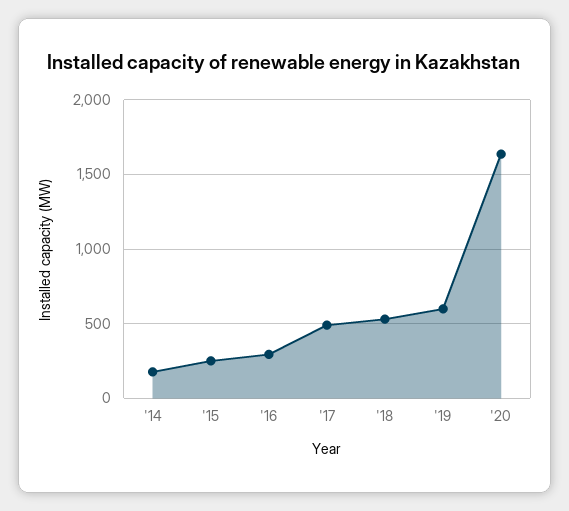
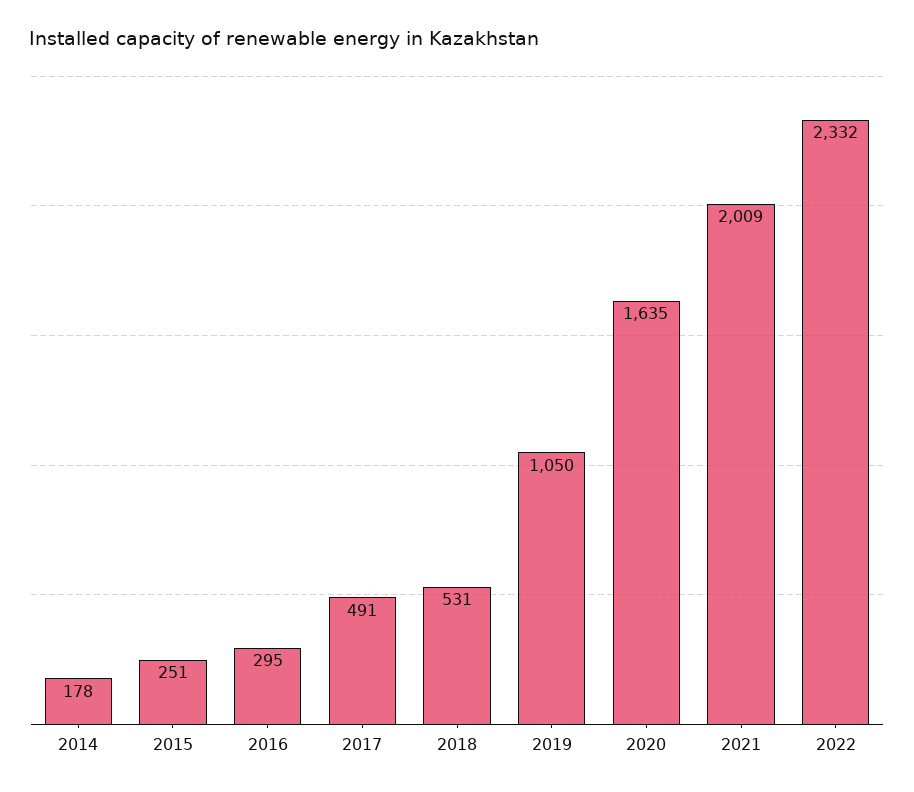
'19: 600 -> 1050
2021: none -> 2009
2022: none -> 2332

